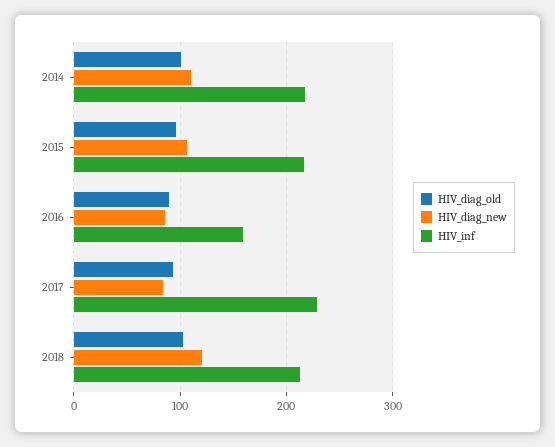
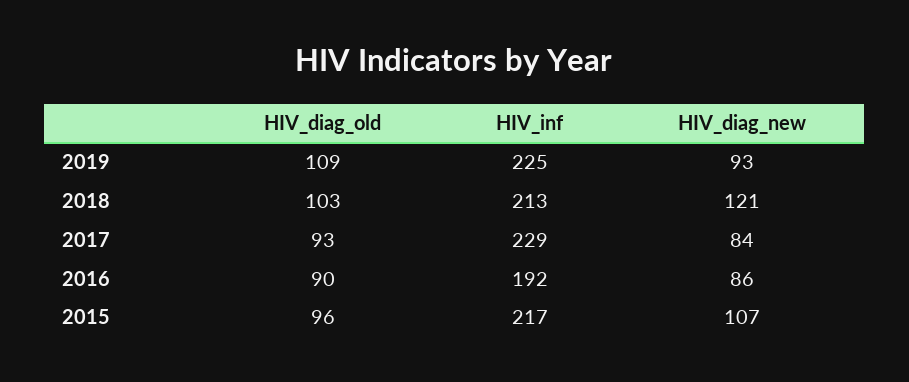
HIV_diag_old, 2014: 100 -> none
HIV_diag_new, 2014: 110 -> none
HIV_inf, 2014: 220 -> none
HIV_inf, 2016: 160 -> 192
HIV_diag_old, 2019: none -> 109
HIV_inf, 2019: none -> 225
HIV_diag_new, 2019: none -> 93

